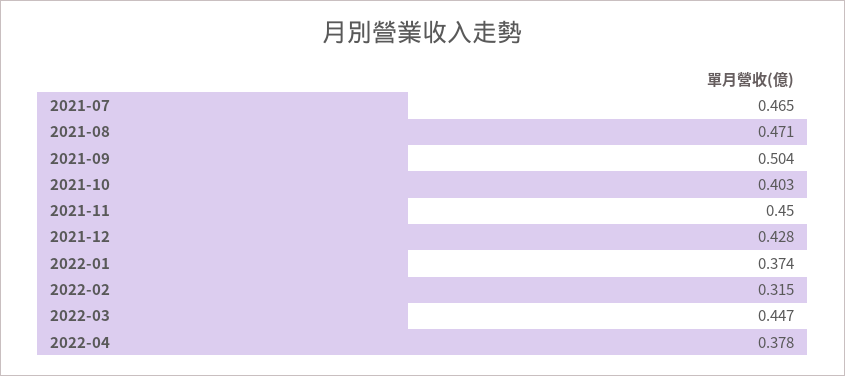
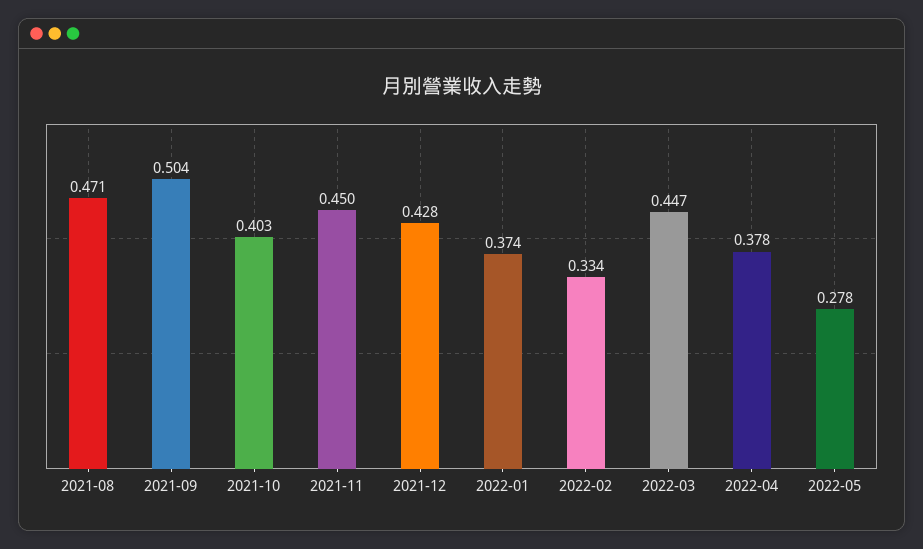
2021-07: 0.465 -> none
2022-02: 0.315 -> 0.334
2022-05: none -> 0.278

